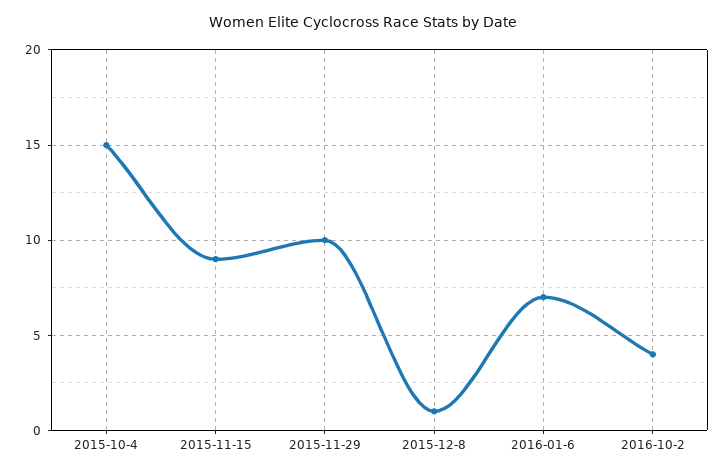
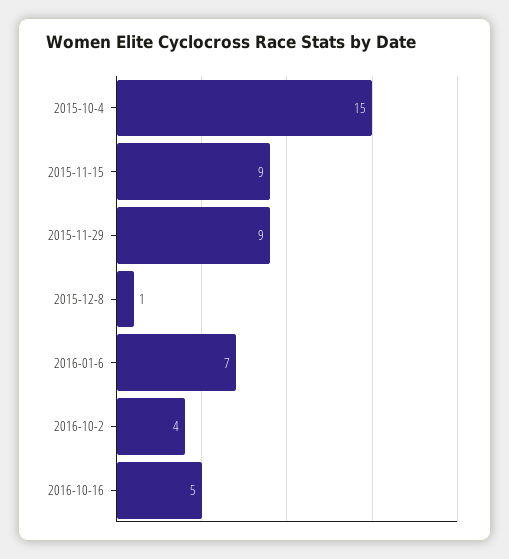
2015-11-29: 10 -> 9
2016-10-16: none -> 5

